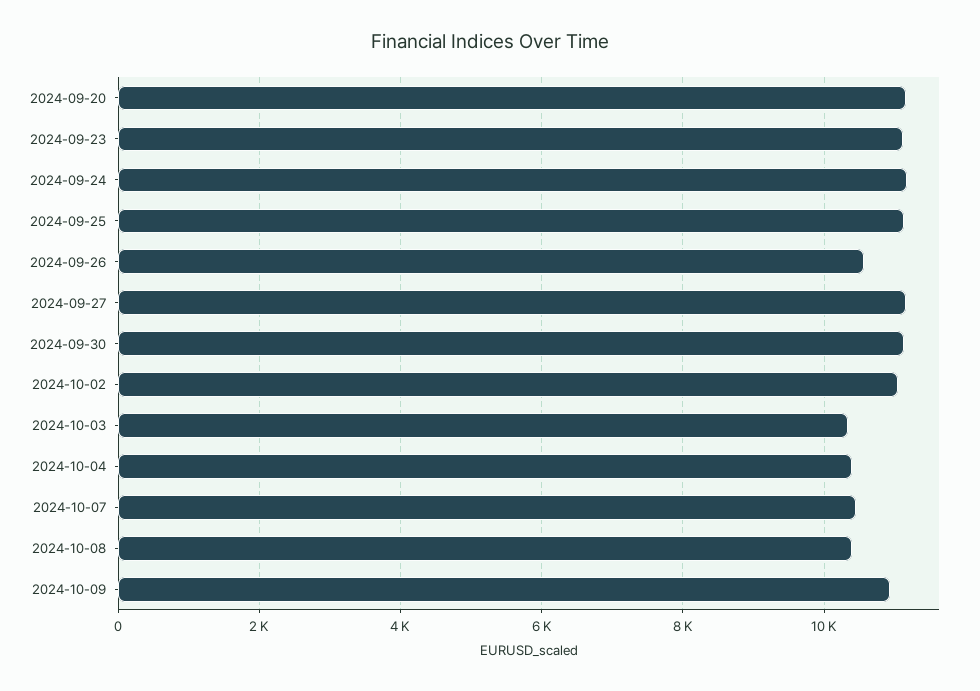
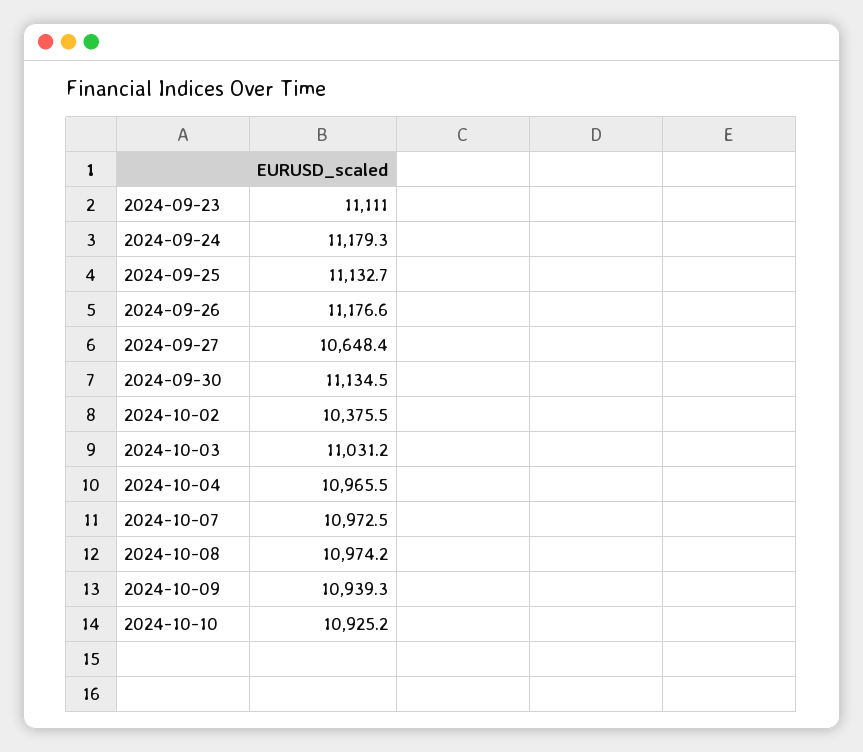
2024-09-20: 11200 -> none
2024-09-26: 10600 -> 11176.6
2024-09-27: 11200 -> 10648.4
2024-10-02: 11000 -> 10375.5
2024-10-03: 10400 -> 11031.2
2024-10-04: 10400 -> 10965.5
2024-10-07: 10400 -> 10972.5
2024-10-08: 10400 -> 10974.2
2024-10-10: none -> 10925.2

